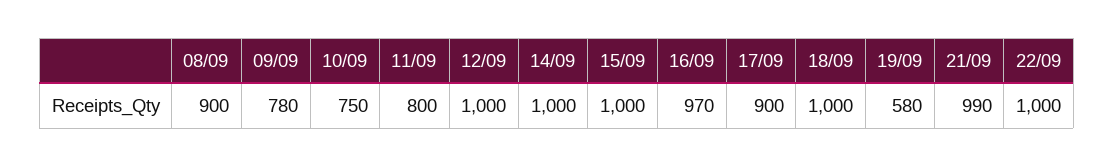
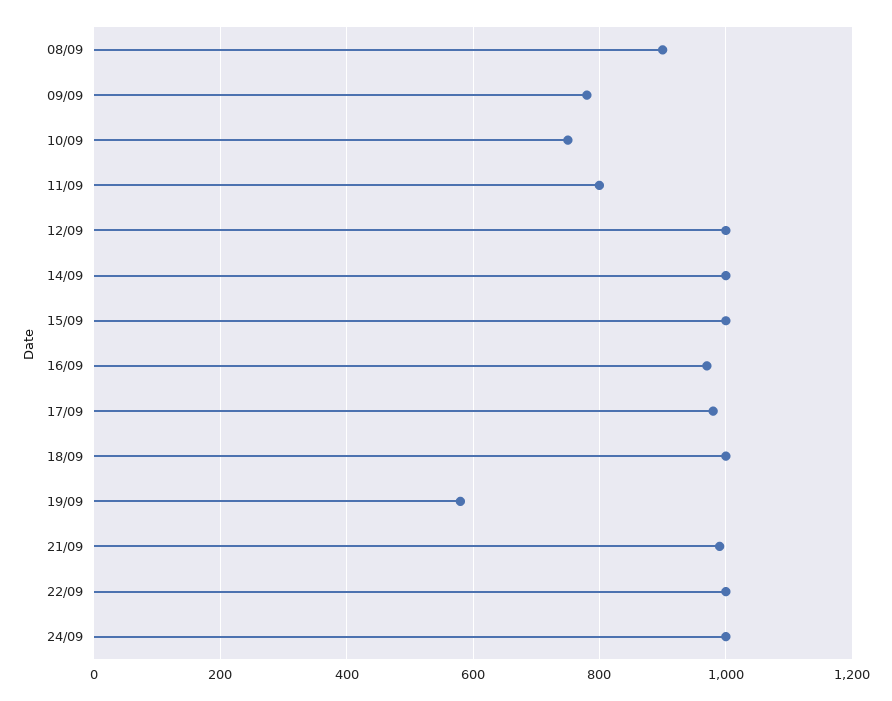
17/09: 900 -> 980
24/09: none -> 1000

